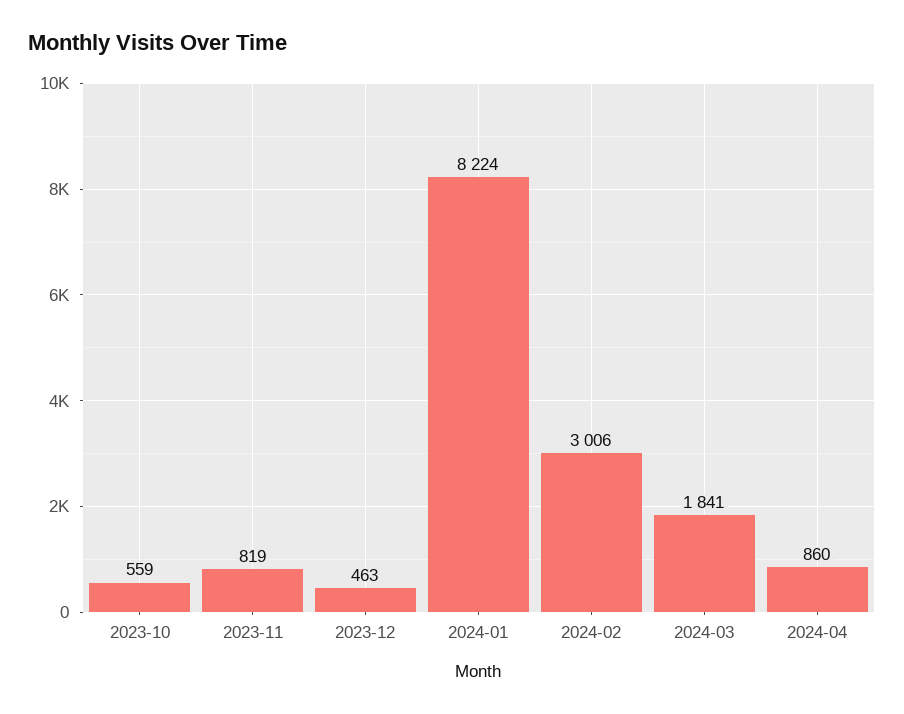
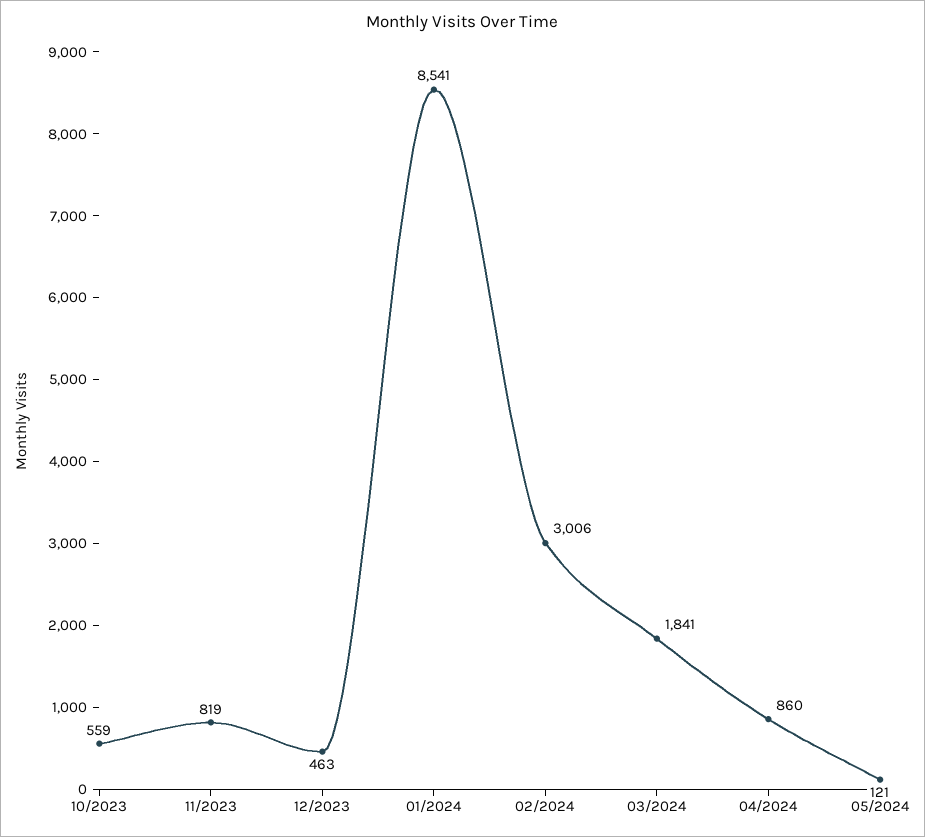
2024-01: 8224 -> 8541
05/2024: none -> 121

